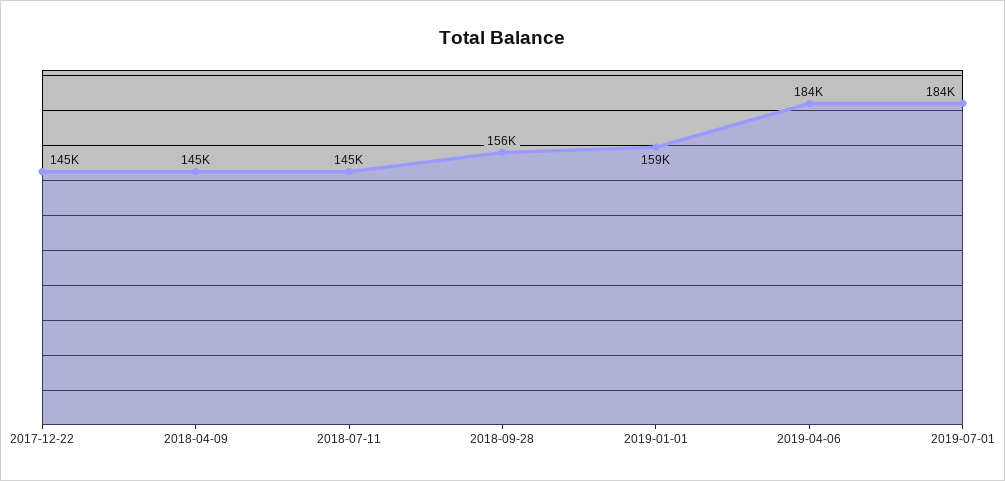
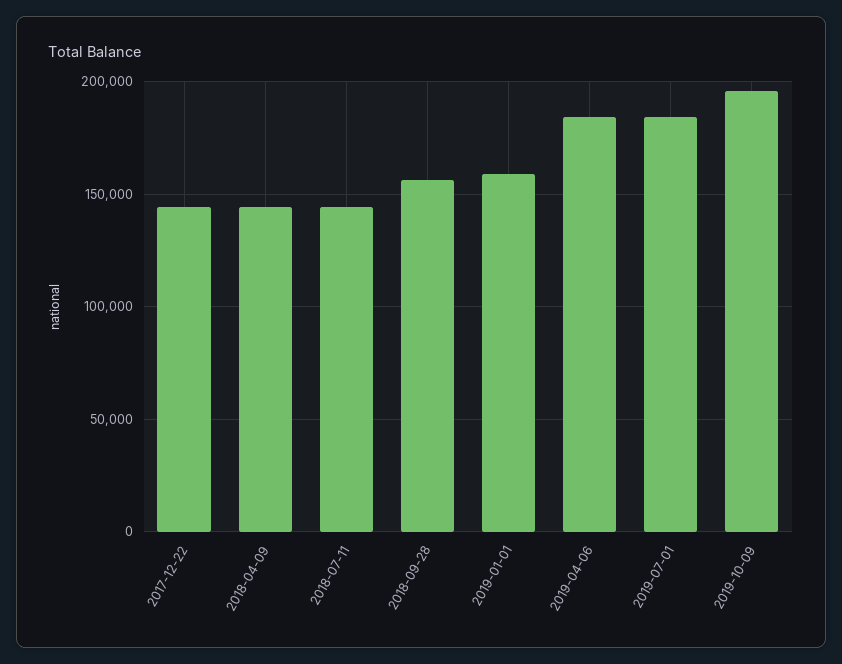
2019-10-09: none -> 195000

